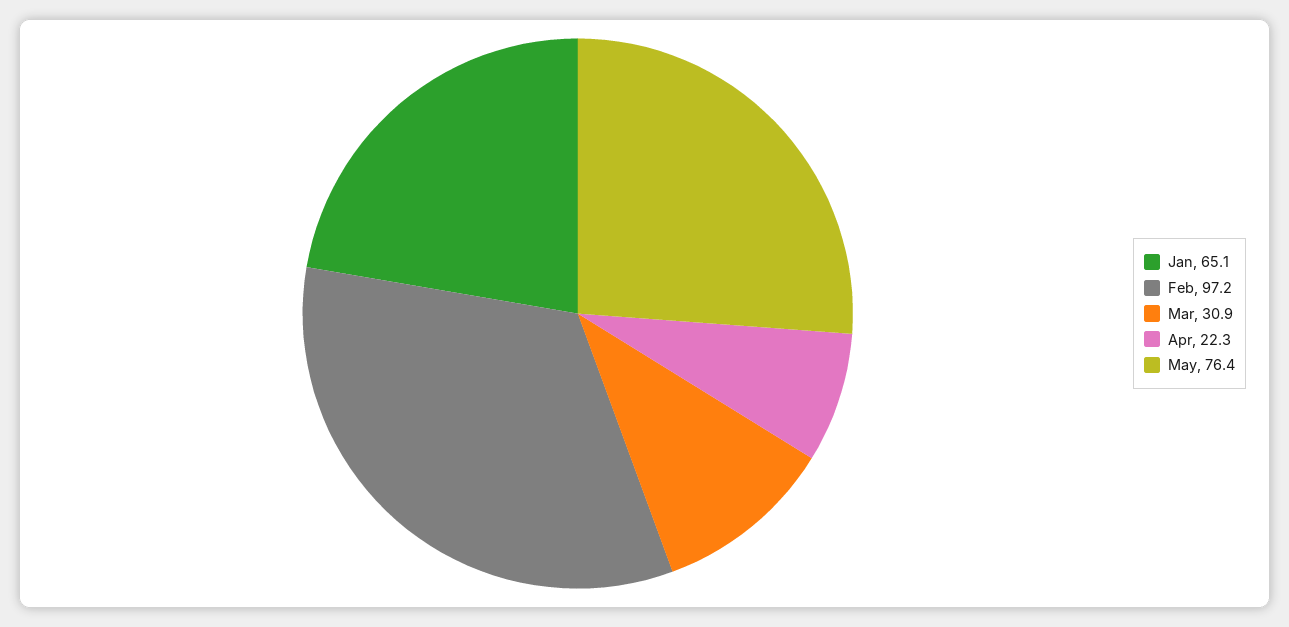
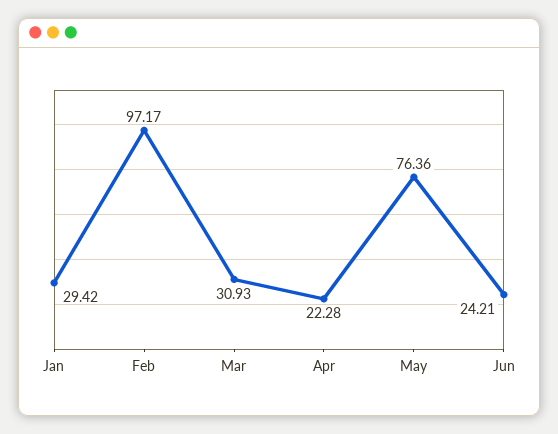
Jan: 65.1 -> 29.42
Jun: none -> 24.21

